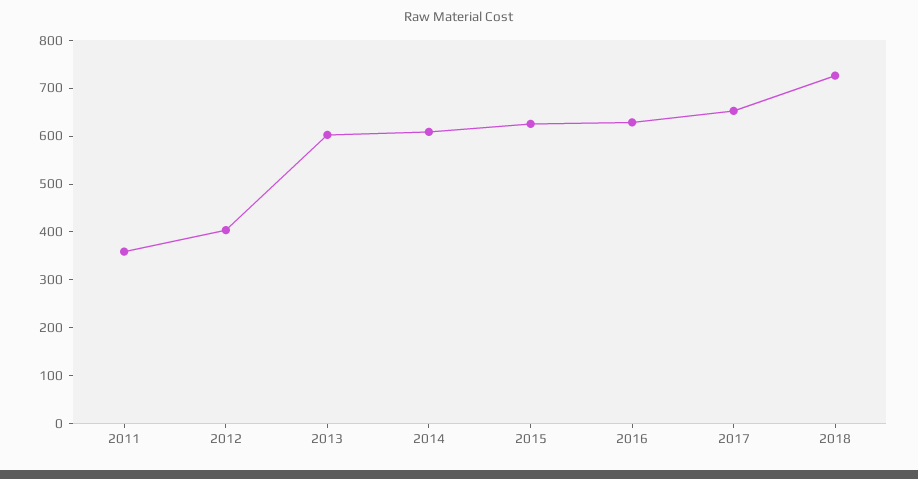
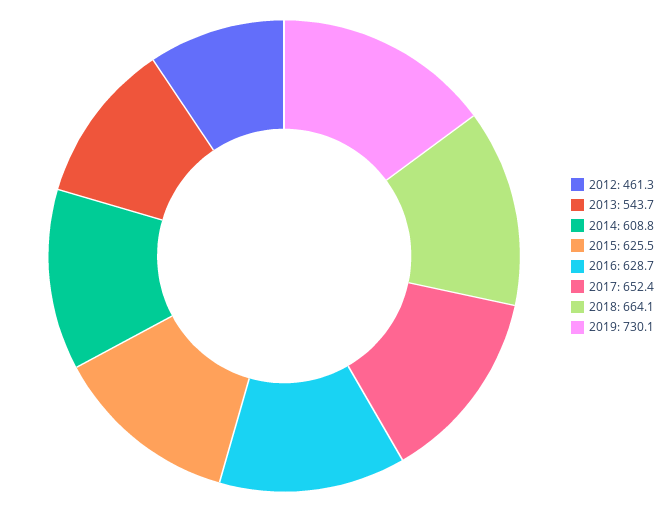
2011: 360 -> none
2012: 400 -> 461.3
2013: 600 -> 543.7
2018: 720 -> 664.1
2019: none -> 730.1

